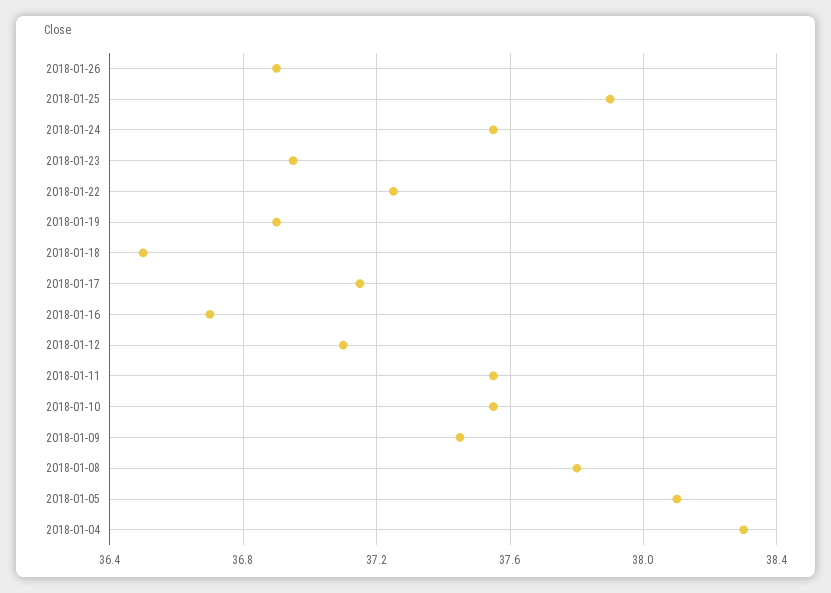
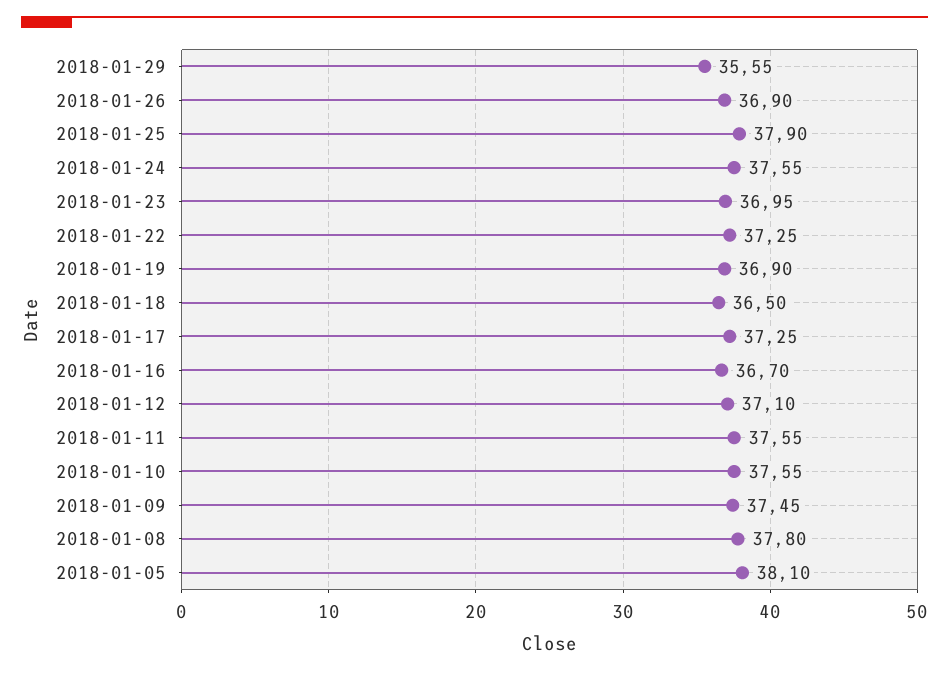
2018-01-17: 37.15 -> 37.25
2018-01-04: 38.3 -> none
2018-01-29: none -> 35.55

